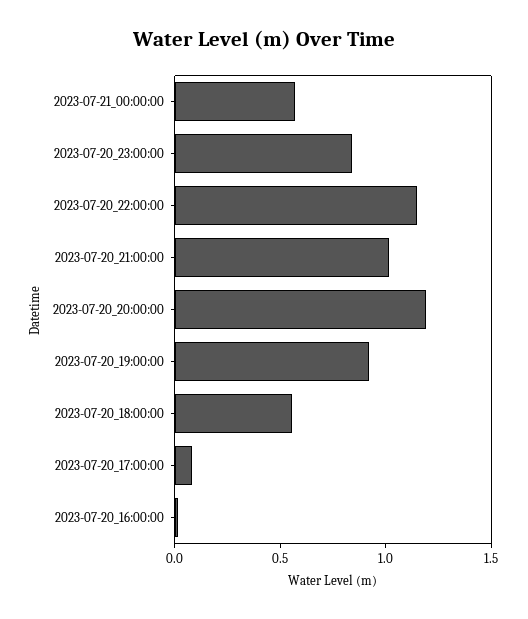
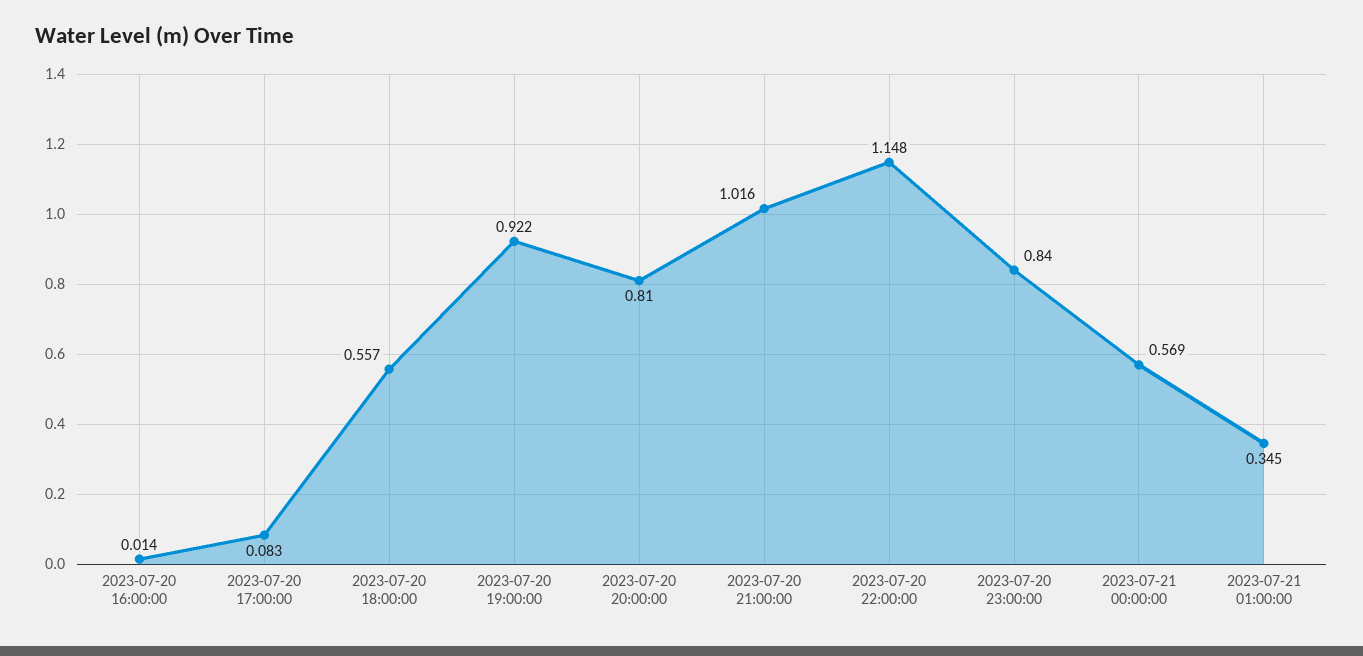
2023-07-20_20:00:00: 1.2 -> 0.81
2023-07-21 01:00:00: none -> 0.345

